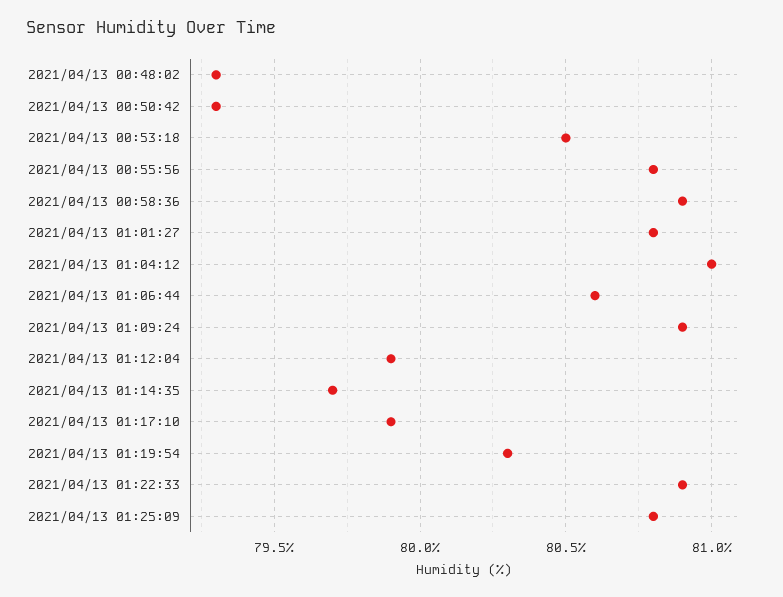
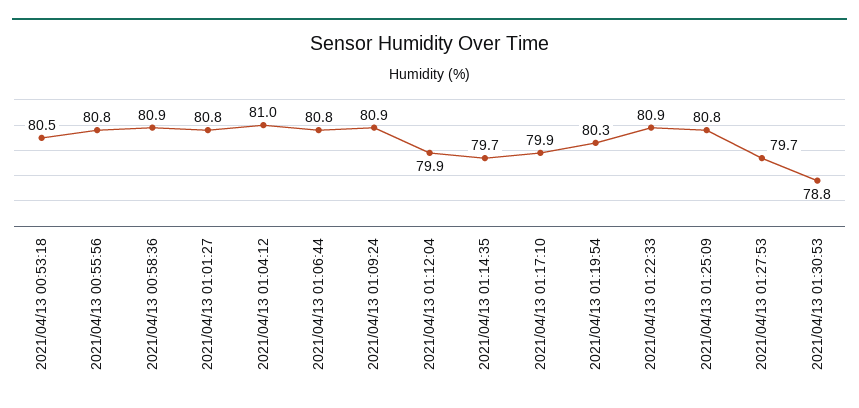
2021/04/13 00:48:02: 79.3 -> none
2021/04/13 00:50:42: 79.3 -> none
2021/04/13 01:06:44: 80.6 -> 80.8
2021/04/13 01:27:53: none -> 79.7
2021/04/13 01:30:53: none -> 78.8

